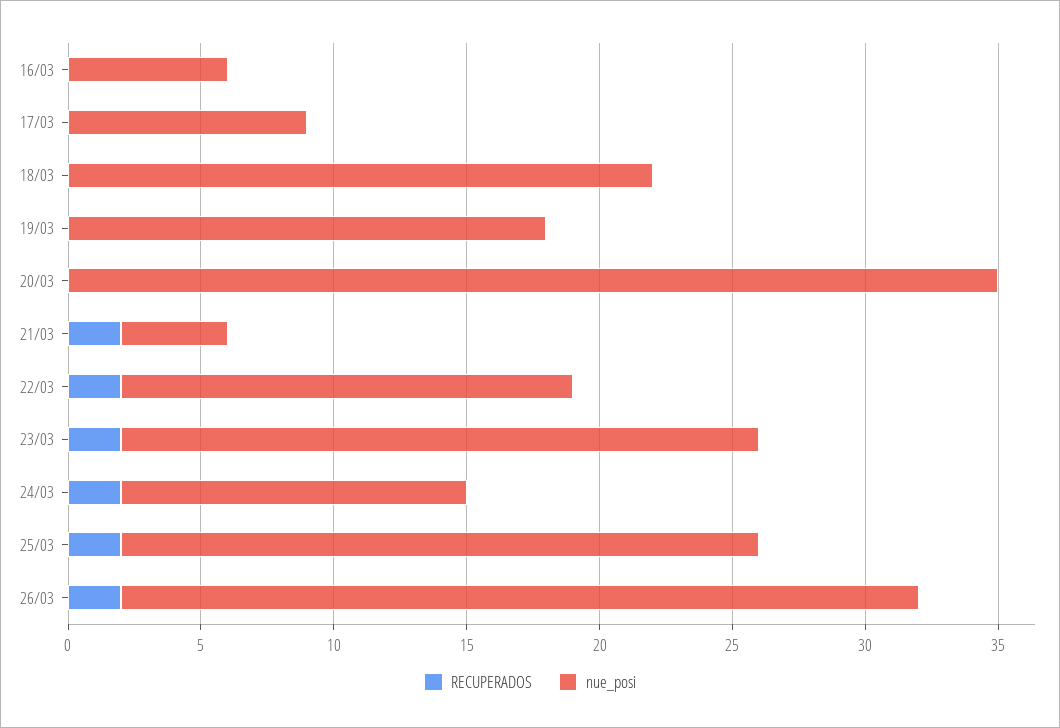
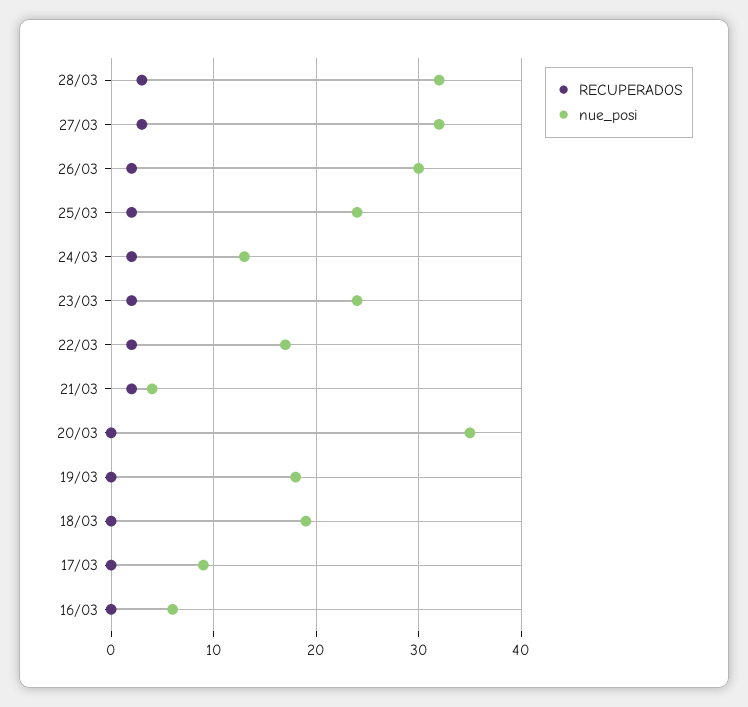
nue_posi, 18/03: 22 -> 19
RECUPERADOS, 28/03: none -> 3
nue_posi, 28/03: none -> 32
RECUPERADOS, 27/03: none -> 3
nue_posi, 27/03: none -> 32

